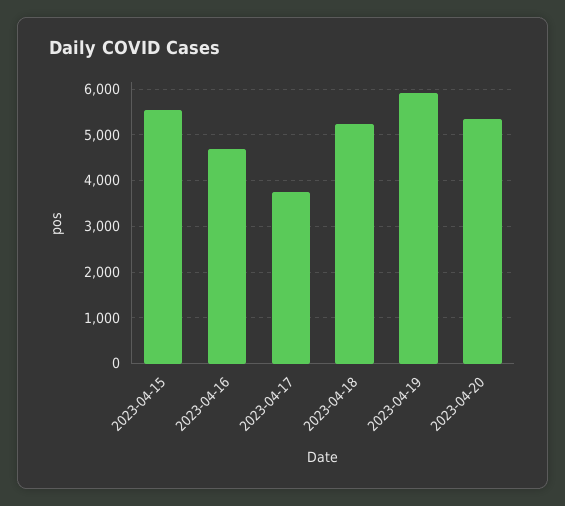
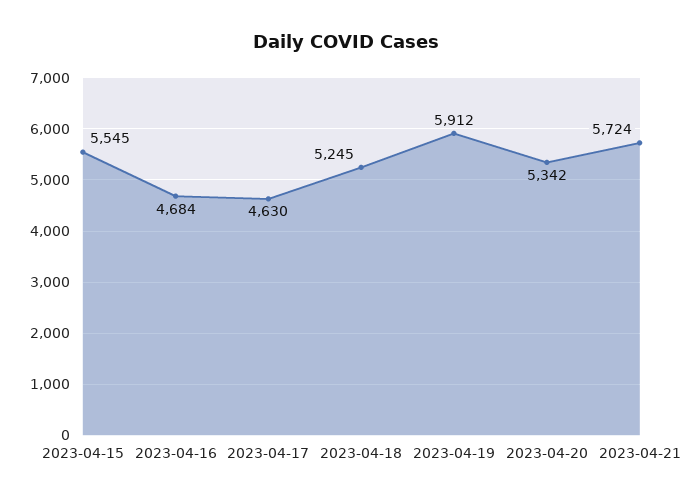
2023-04-17: 3800 -> 4630
2023-04-21: none -> 5724

